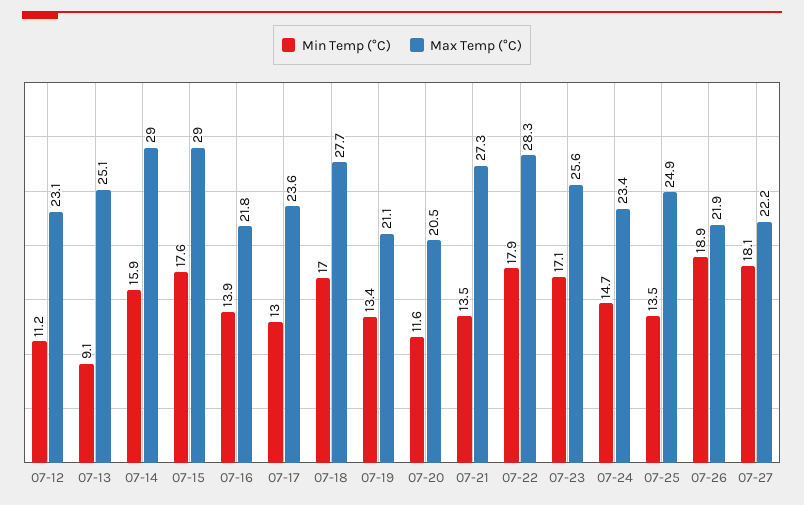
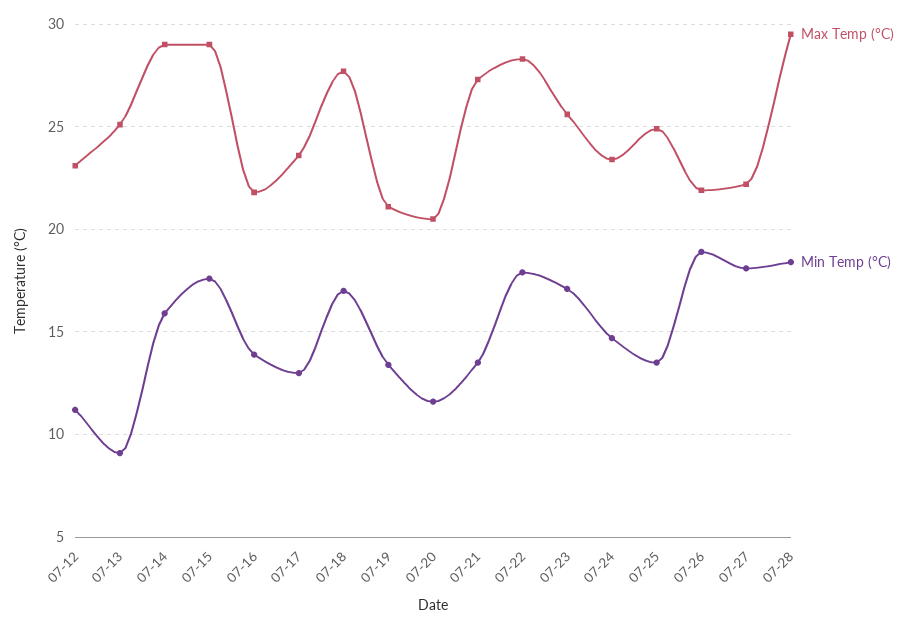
Max Temp (°C), 07-28: none -> 29.5
Min Temp (°C), 07-28: none -> 18.5

